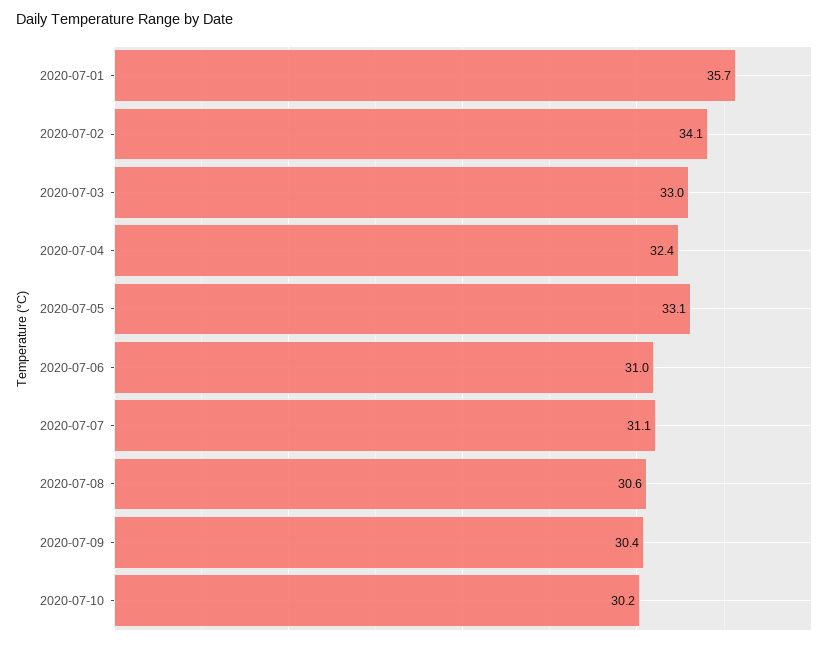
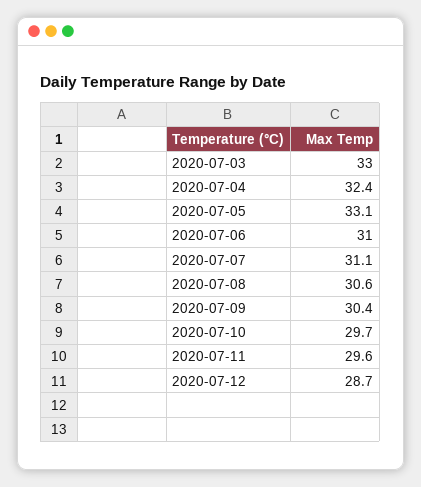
2020-07-01: 35.7 -> none
2020-07-02: 34.1 -> none
2020-07-10: 30.2 -> 29.7
2020-07-11: none -> 29.6
2020-07-12: none -> 28.7

